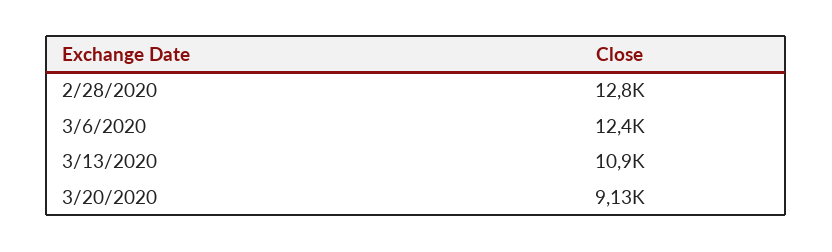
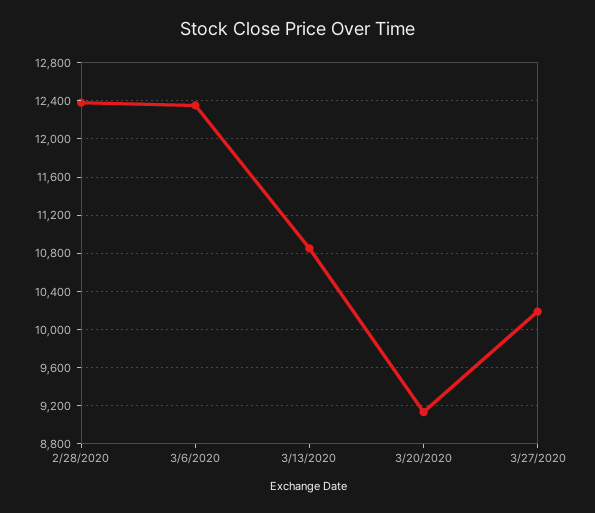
2/28/2020: 12800 -> 12400
3/27/2020: none -> 10200

